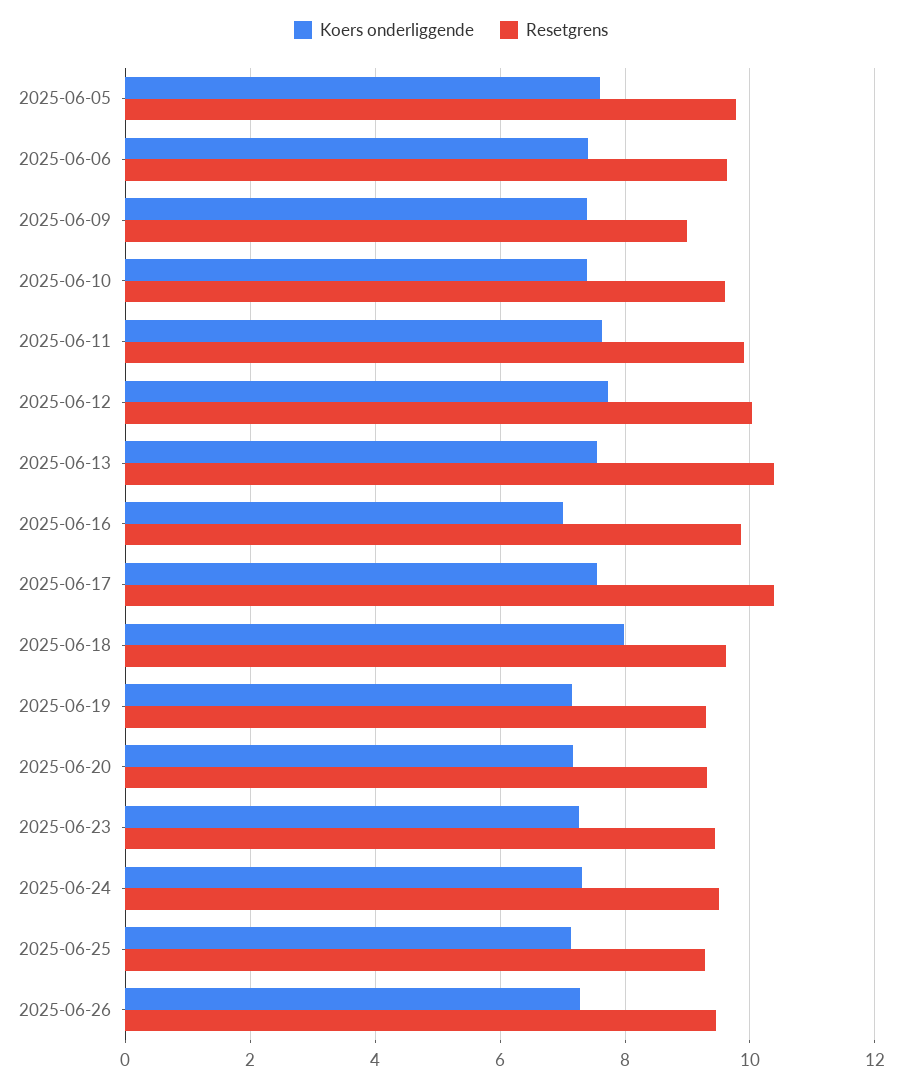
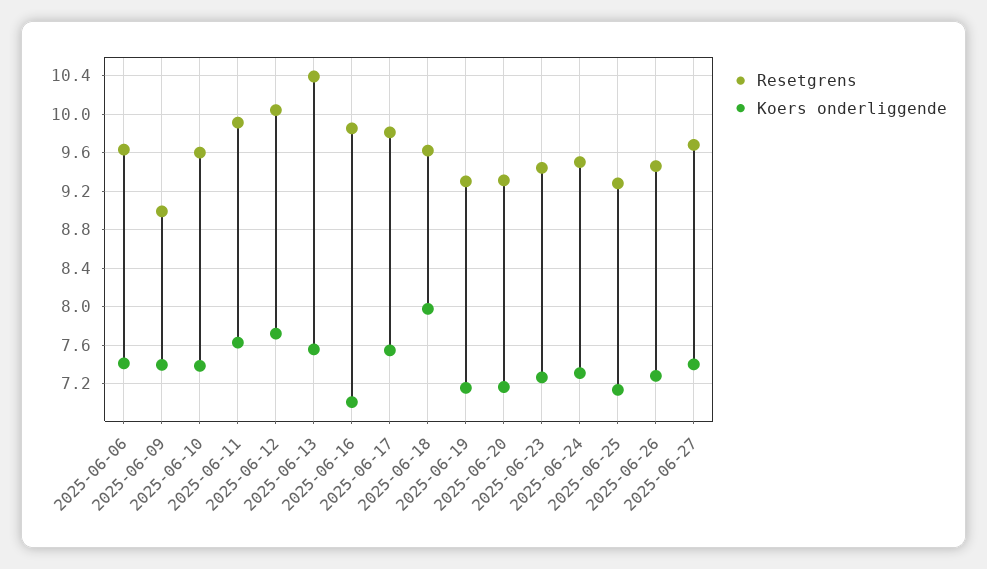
Koers onderliggende, 2025-06-05: 7.6 -> none
Resetgrens, 2025-06-05: 9.8 -> none
Resetgrens, 2025-06-17: 10.4 -> 9.8
Resetgrens, 2025-06-27: none -> 9.7
Koers onderliggende, 2025-06-27: none -> 7.4

